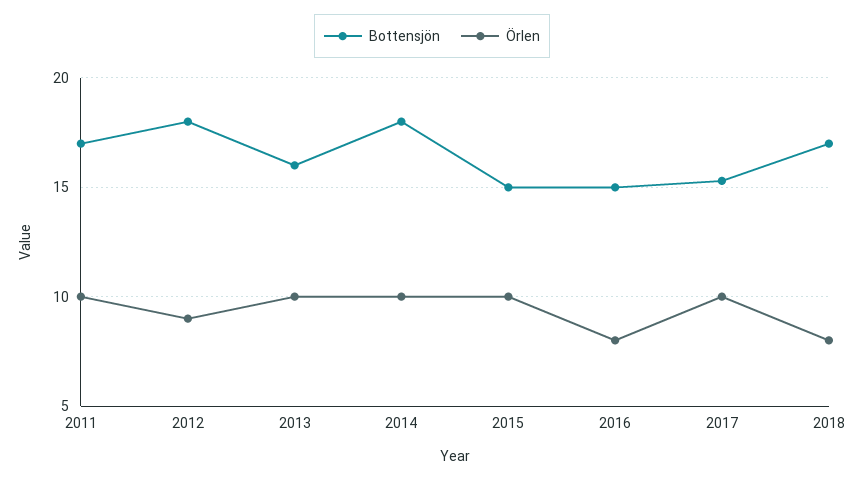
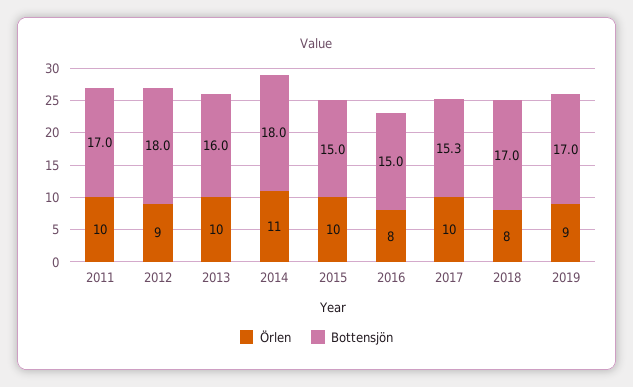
Örlen, 2014: 10 -> 11
Örlen, 2019: none -> 9
Bottensjön, 2019: none -> 17

